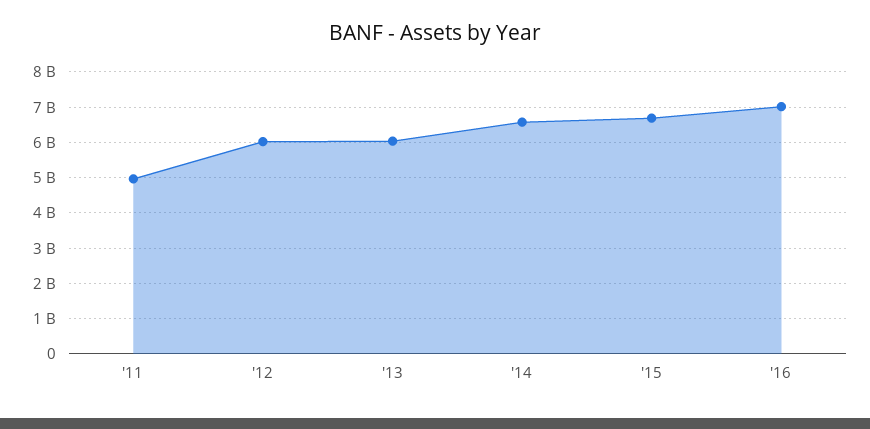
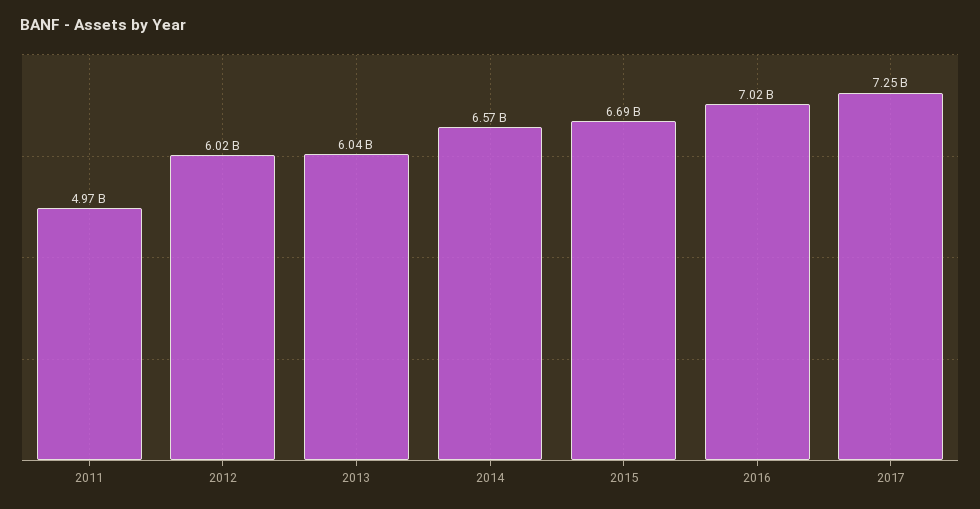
2017: none -> 7250000000

